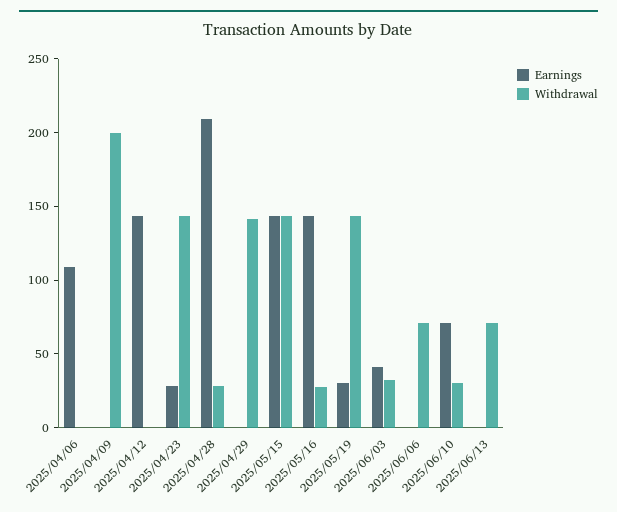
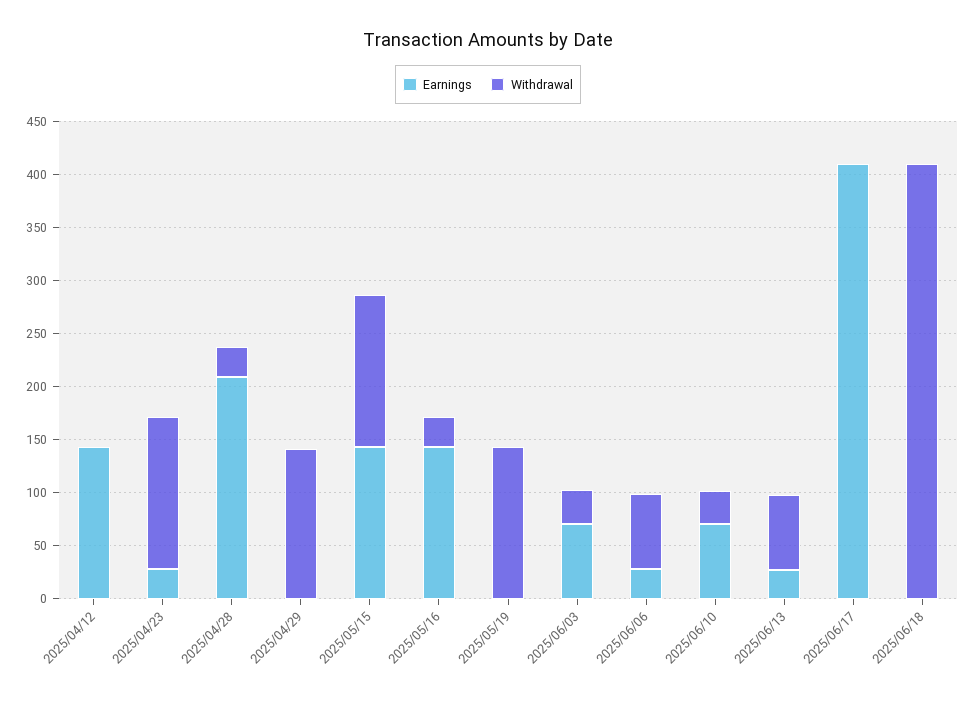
Earnings, 2025/04/06: 110 -> none
Withdrawal, 2025/04/06: 0 -> none
Earnings, 2025/04/09: 0 -> none
Withdrawal, 2025/04/09: 200 -> none
Earnings, 2025/05/19: 30 -> 0
Earnings, 2025/06/03: 40 -> 70
Earnings, 2025/06/06: 0 -> 30
Earnings, 2025/06/13: 0 -> 30
Earnings, 2025/06/17: none -> 410
Withdrawal, 2025/06/17: none -> 0
Earnings, 2025/06/18: none -> 0
Withdrawal, 2025/06/18: none -> 410

